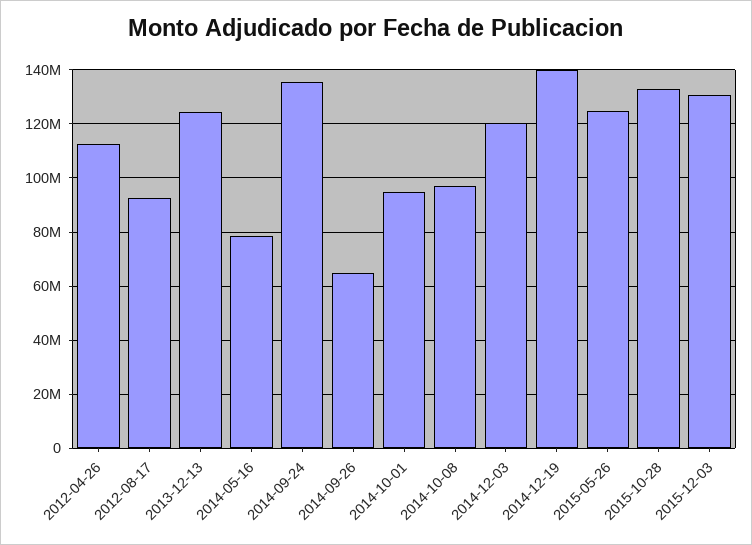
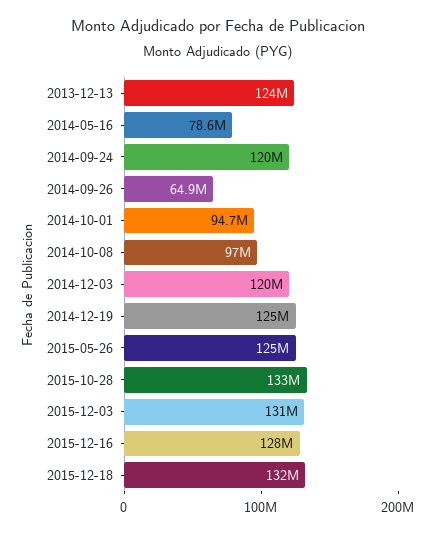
2012-04-26: 112500000 -> none
2012-08-17: 92500000 -> none
2014-09-24: 135000000 -> 120000000
2014-12-19: 140000000 -> 125000000
2015-12-16: none -> 128000000
2015-12-18: none -> 132000000

